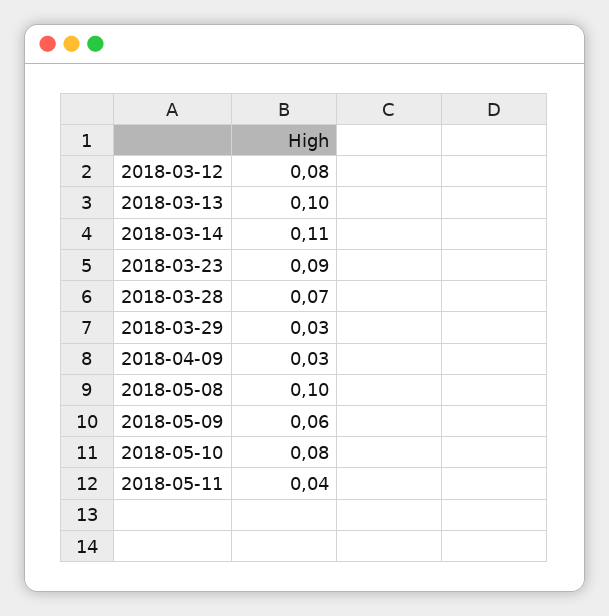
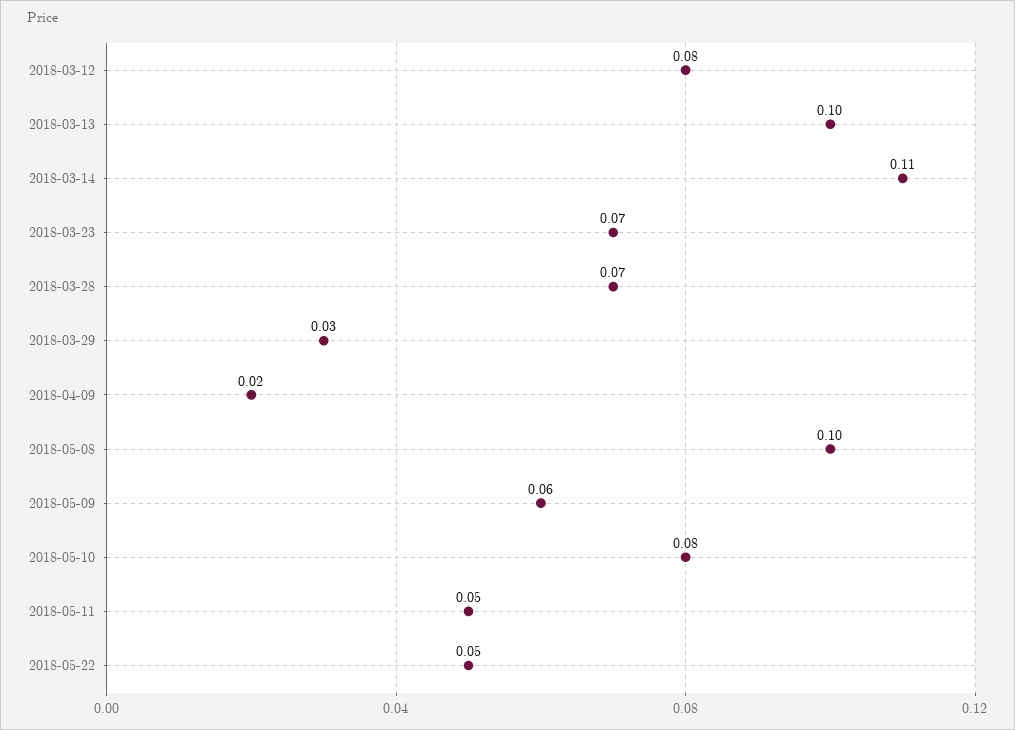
2018-03-23: 0.09 -> 0.07
2018-04-09: 0.03 -> 0.02
2018-05-11: 0.04 -> 0.05
2018-05-22: none -> 0.05

